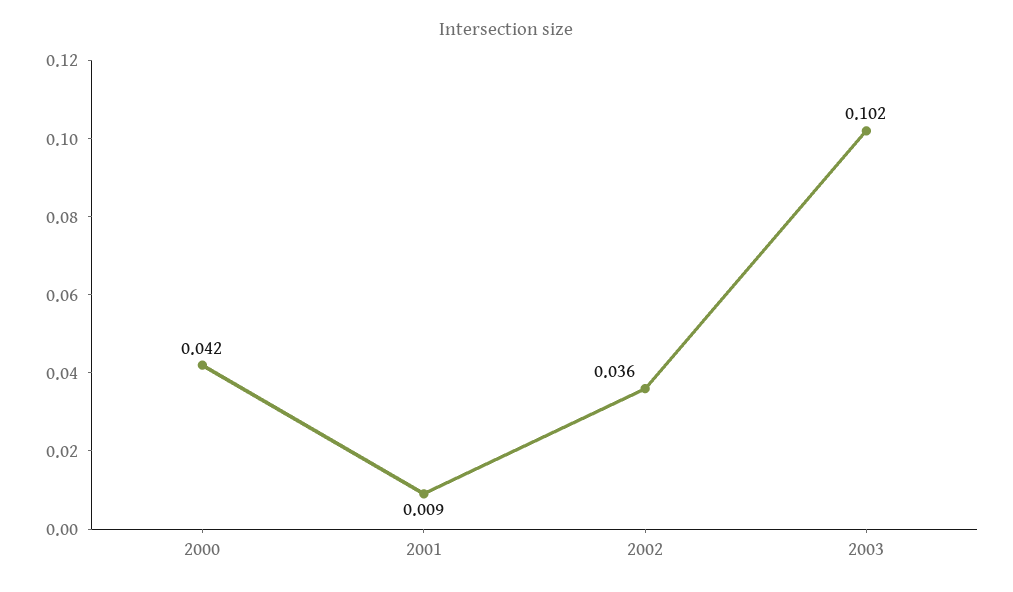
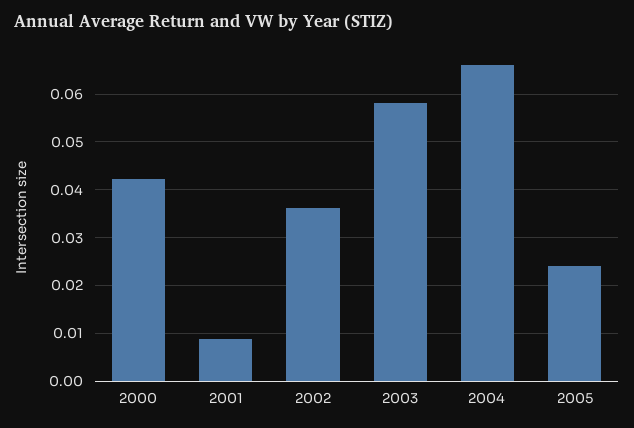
2003: 0.102 -> 0.058
2004: none -> 0.066
2005: none -> 0.024

